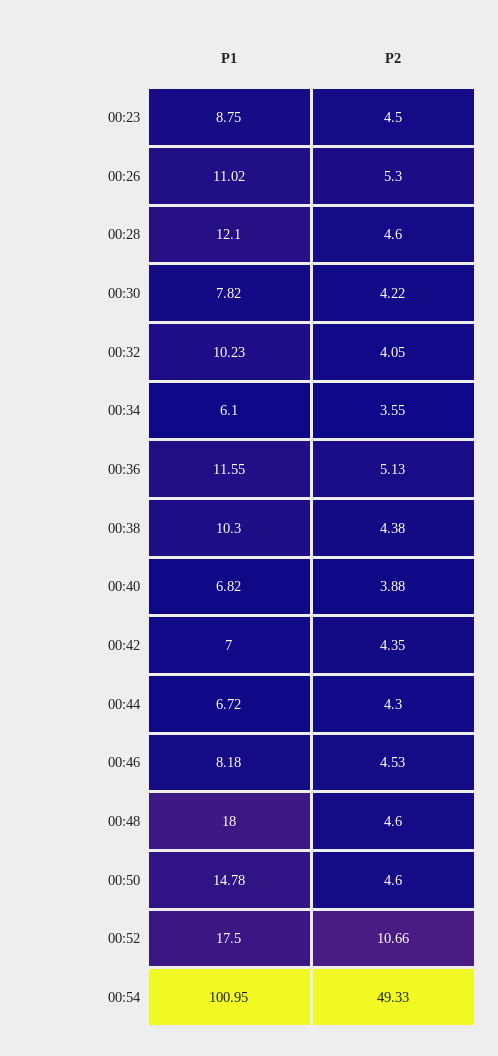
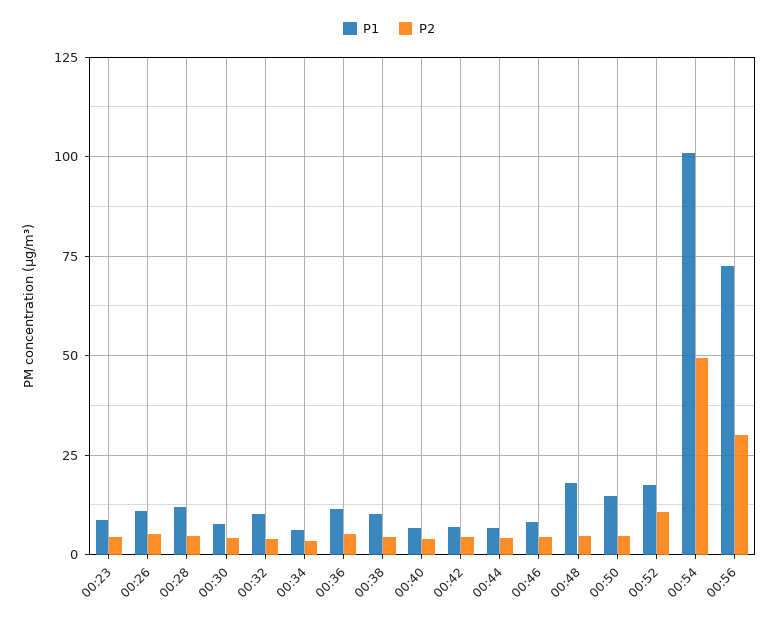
P1, 00:56: none -> 72.5
P2, 00:56: none -> 30

